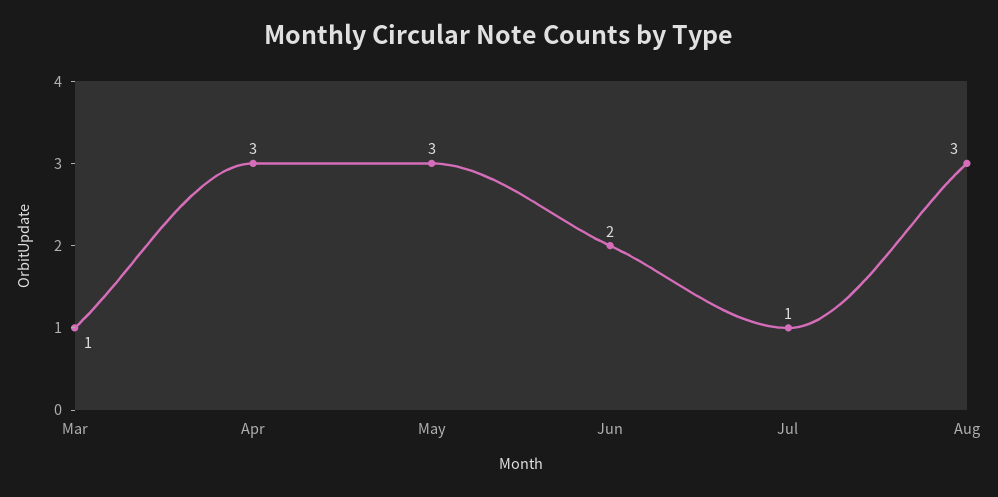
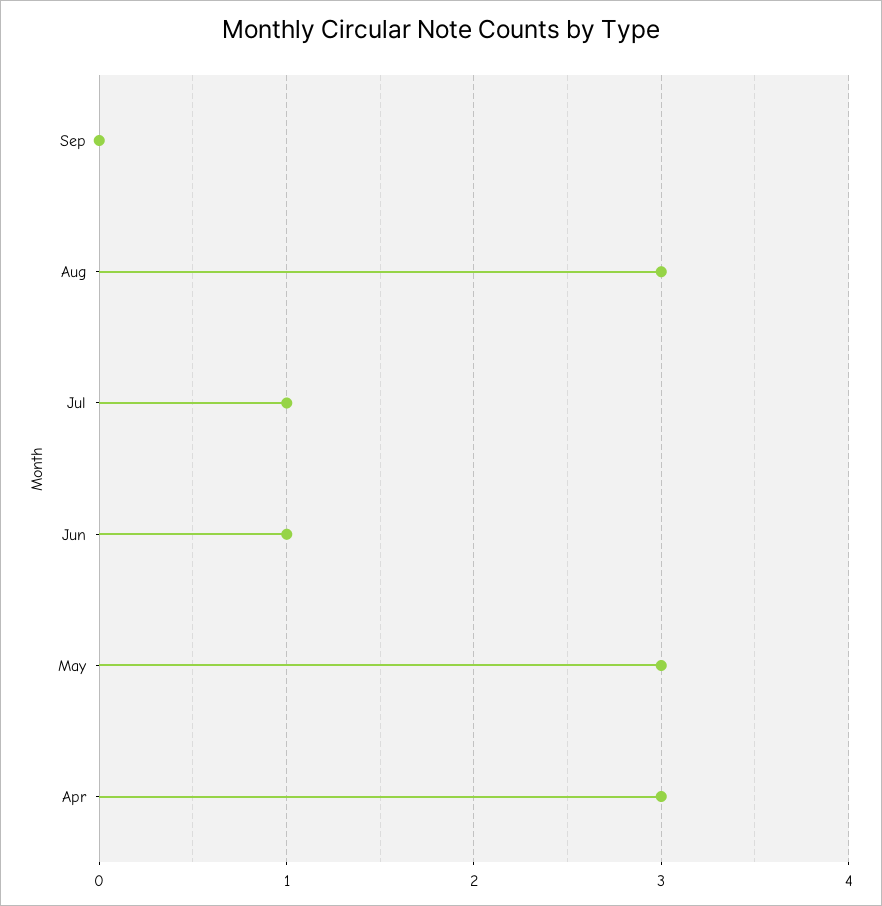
Mar: 1 -> none
Jun: 2 -> 1
Sep: none -> 0

